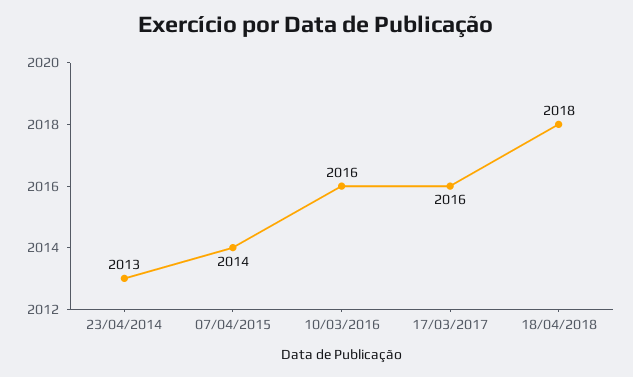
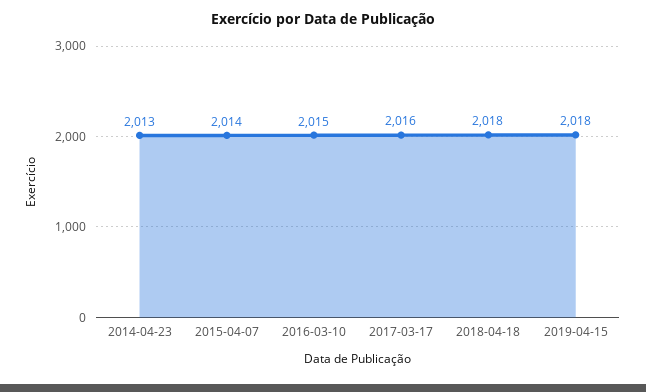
10/03/2016: 2016 -> 2015
2019-04-15: none -> 2018

